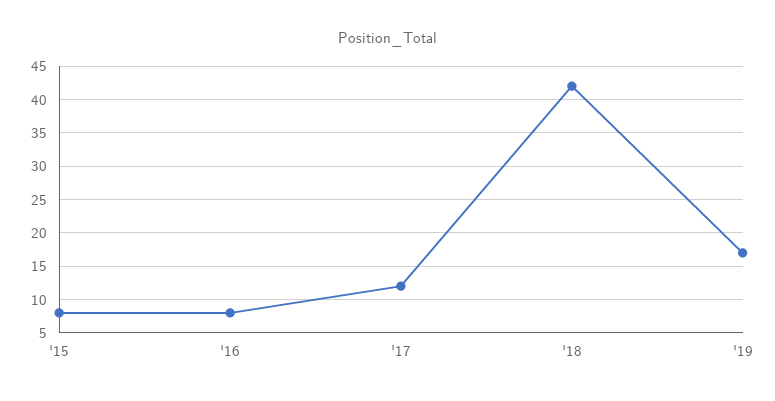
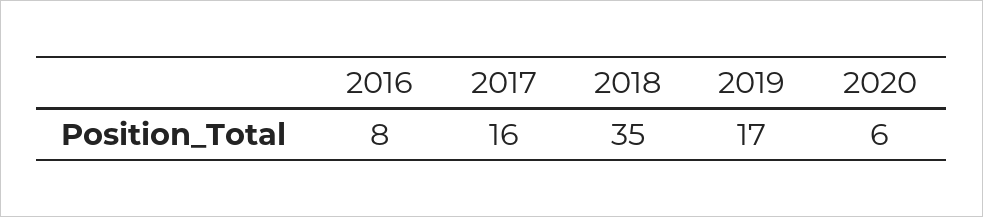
'15: 8 -> none
'17: 12 -> 16
'18: 42 -> 35
2020: none -> 6

